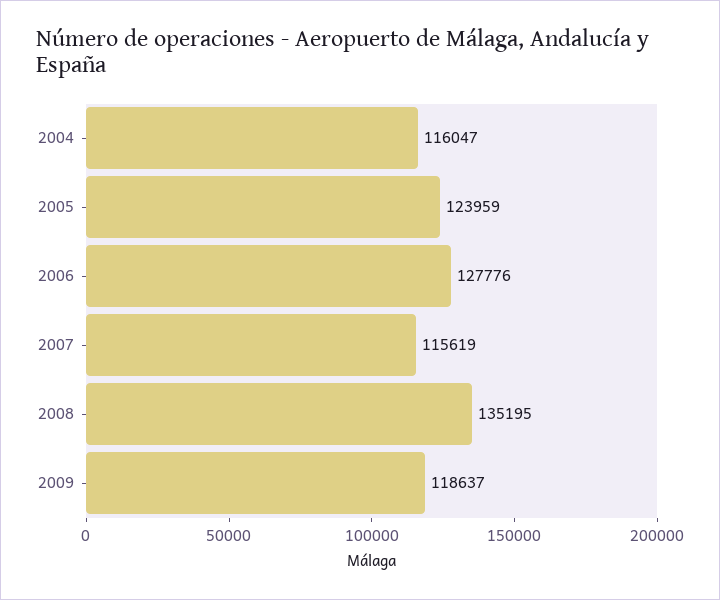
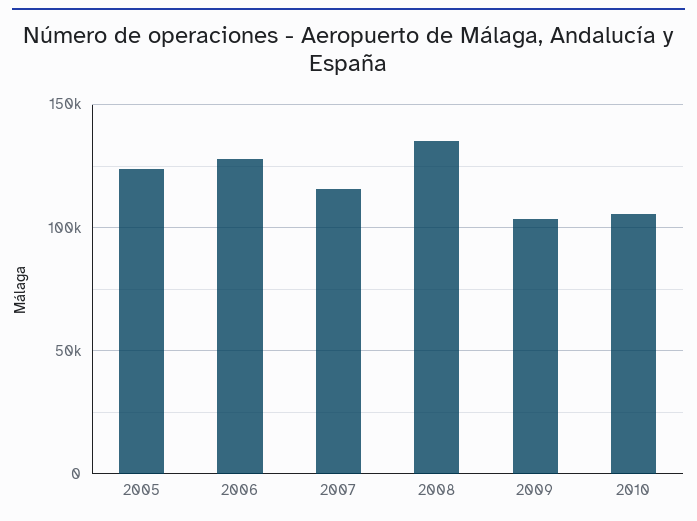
2004: 116047 -> none
2009: 118637 -> 105000
2010: none -> 105000

